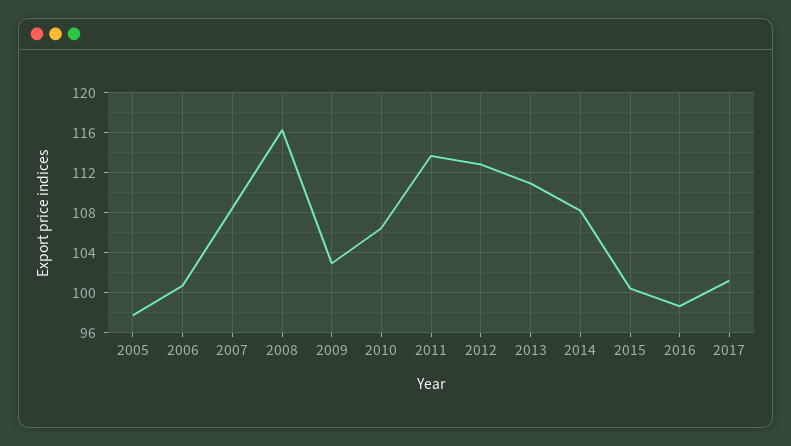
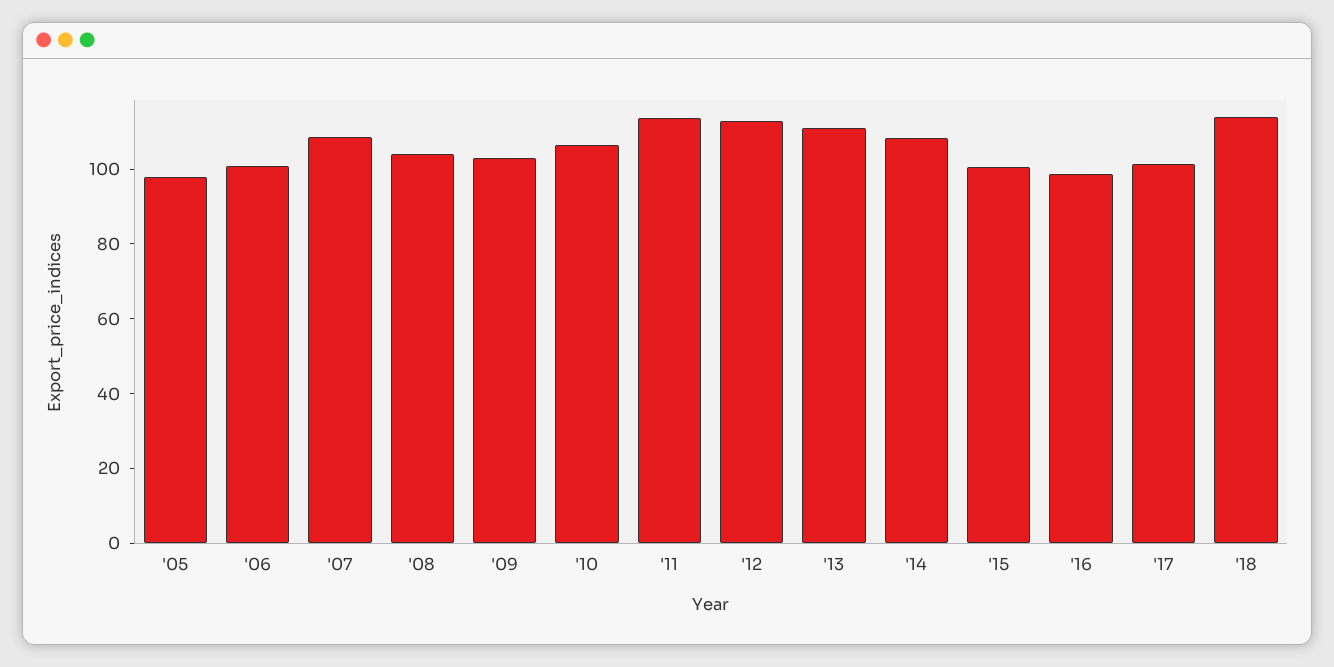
2008: 116 -> 105
'18: none -> 115

